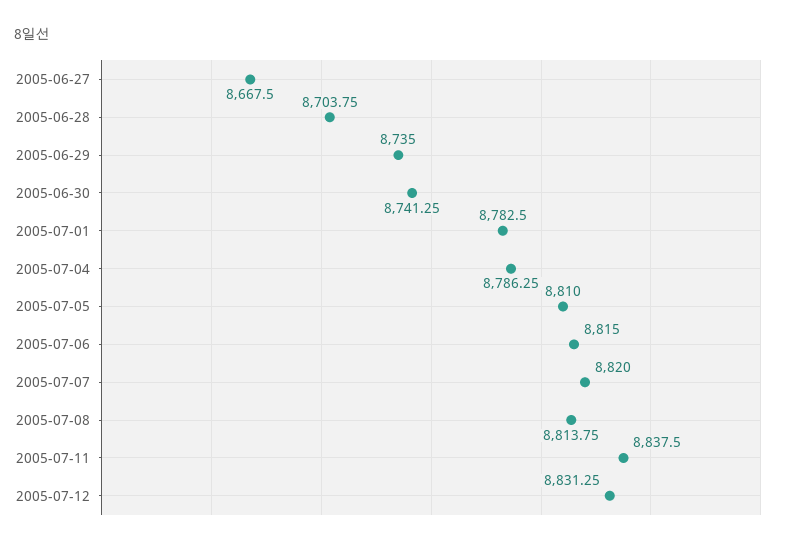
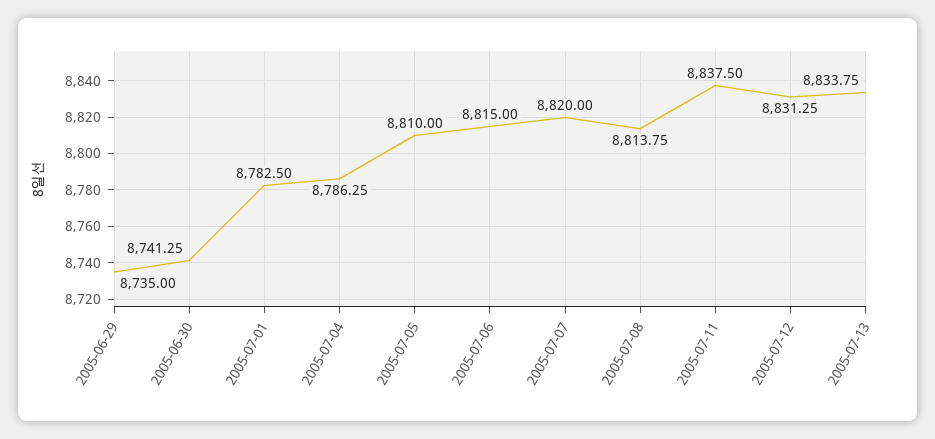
2005-06-27: 8667.5 -> none
2005-06-28: 8703.75 -> none
2005-07-13: none -> 8833.75

